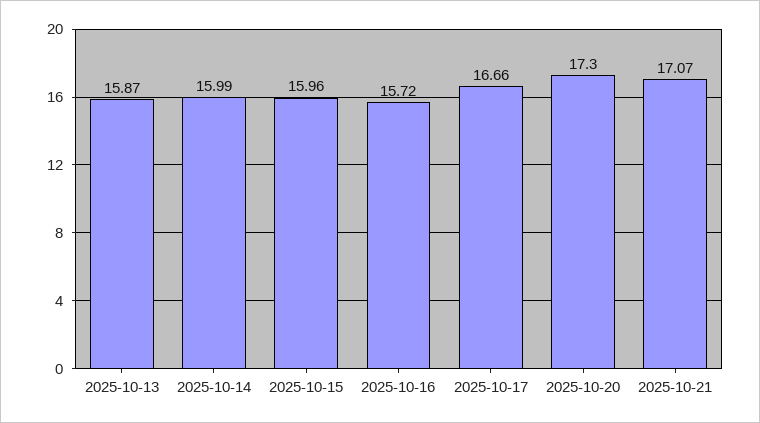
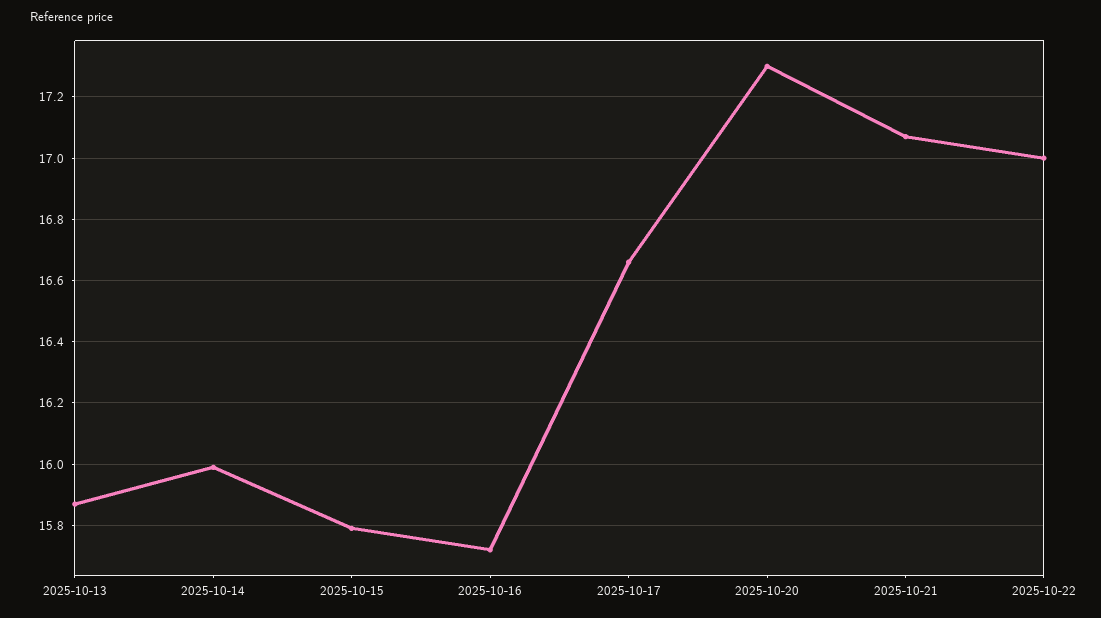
2025-10-15: 15.96 -> 15.8
2025-10-22: none -> 17

